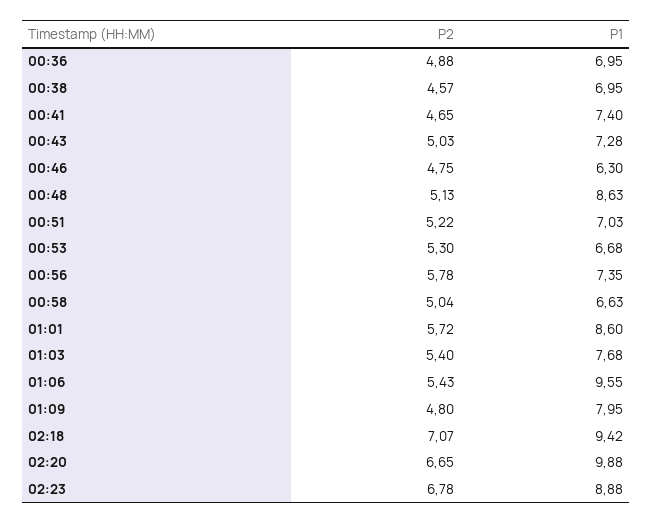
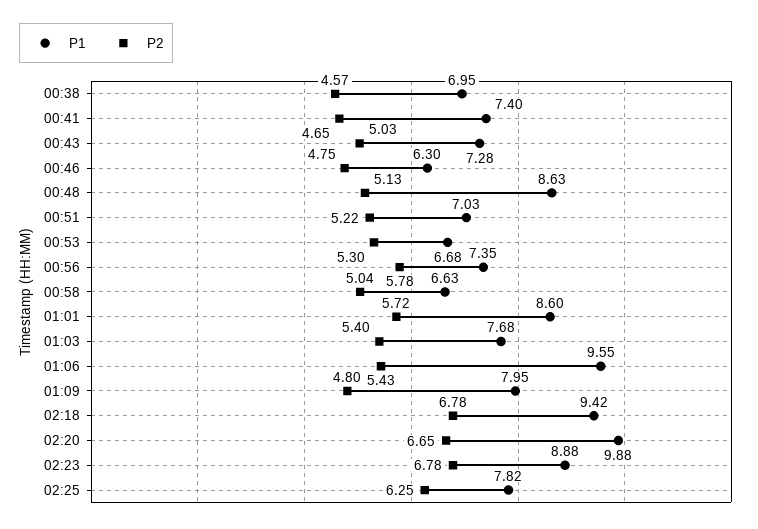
P2, 00:36: 4.88 -> none
P1, 00:36: 6.95 -> none
P2, 02:18: 7.07 -> 6.78
P1, 02:25: none -> 7.82
P2, 02:25: none -> 6.25

